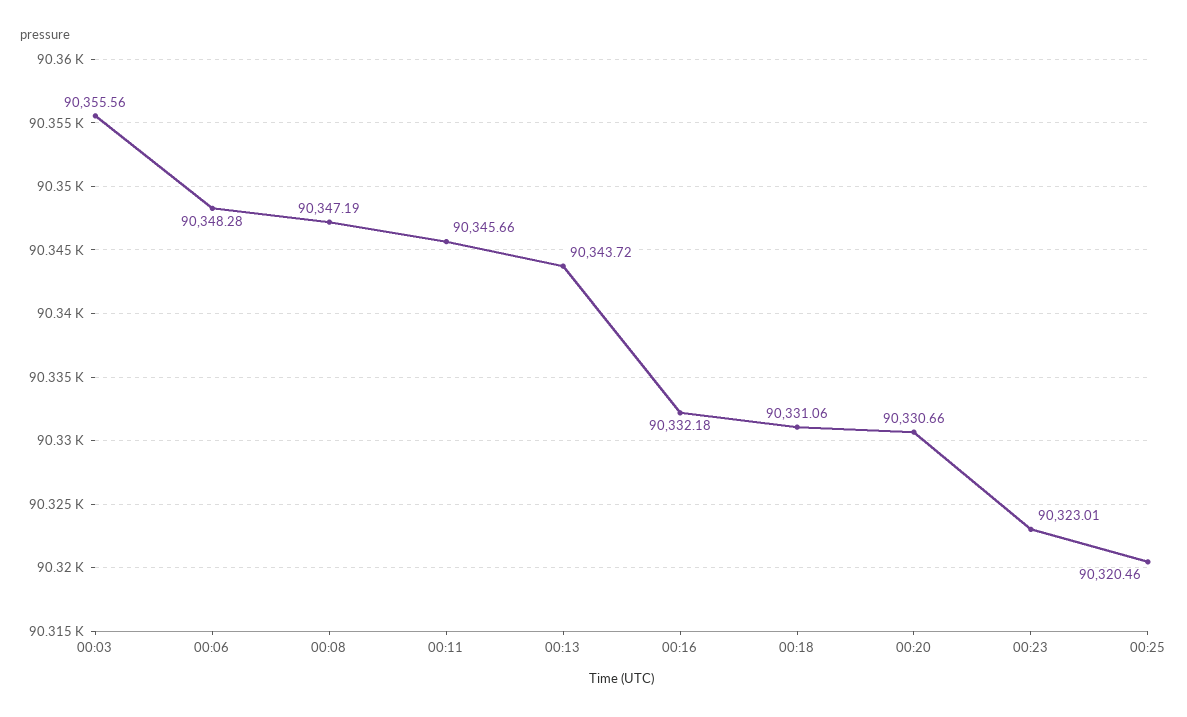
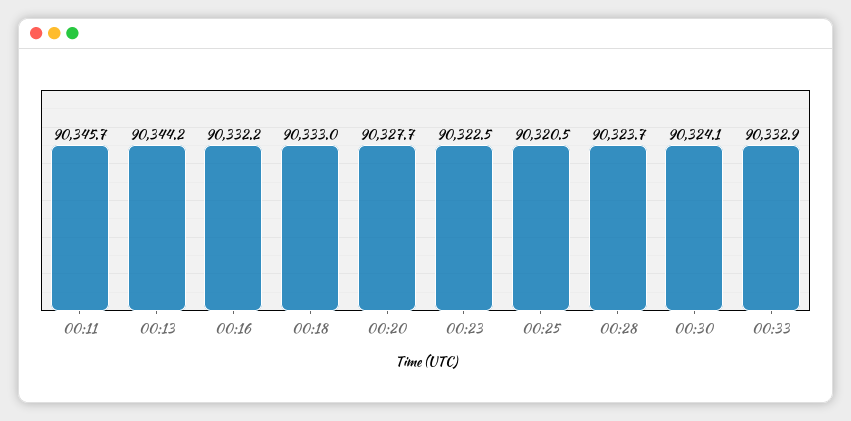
00:03: 90355.56 -> none
00:06: 90348.28 -> none
00:08: 90347.19 -> none
00:13: 90343.72 -> 90344.2
00:18: 90331.06 -> 90333
00:20: 90330.66 -> 90327.7
00:23: 90323.01 -> 90322.5
00:28: none -> 90323.7
00:30: none -> 90324.1
00:33: none -> 90332.9

